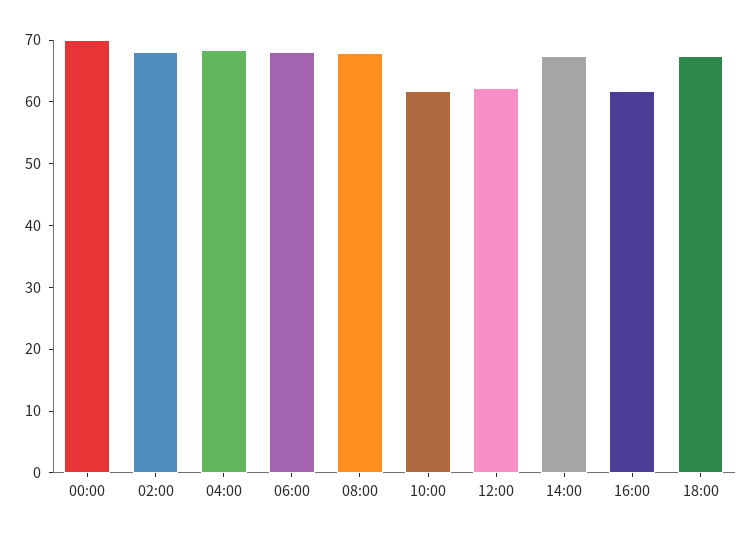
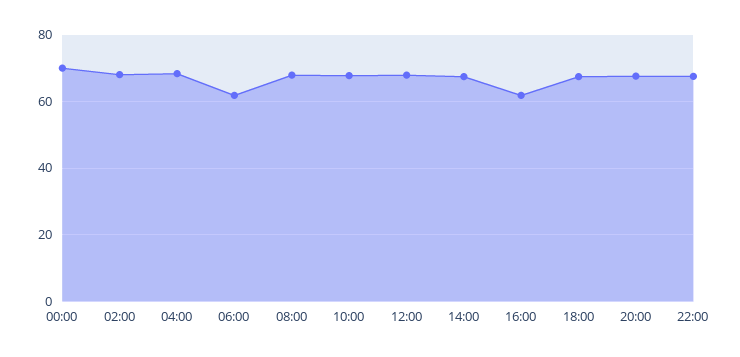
06:00: 68 -> 62
10:00: 62 -> 68
12:00: 62 -> 68
20:00: none -> 68
22:00: none -> 68

